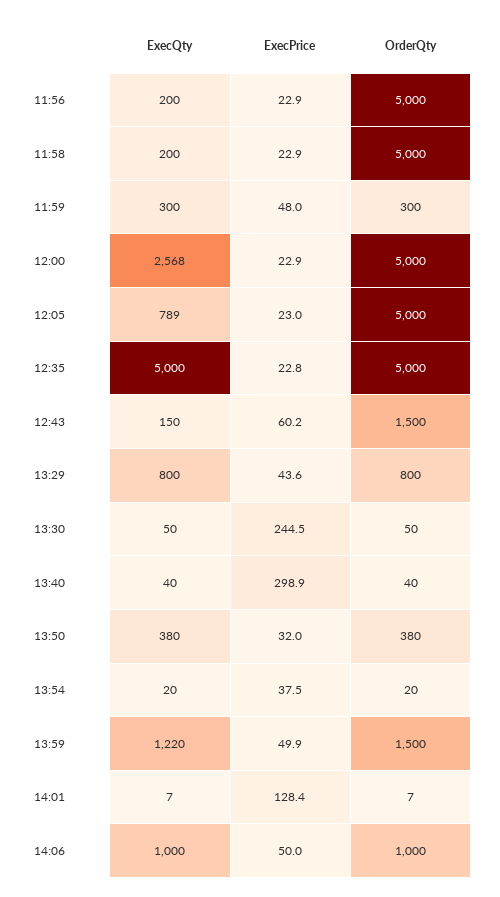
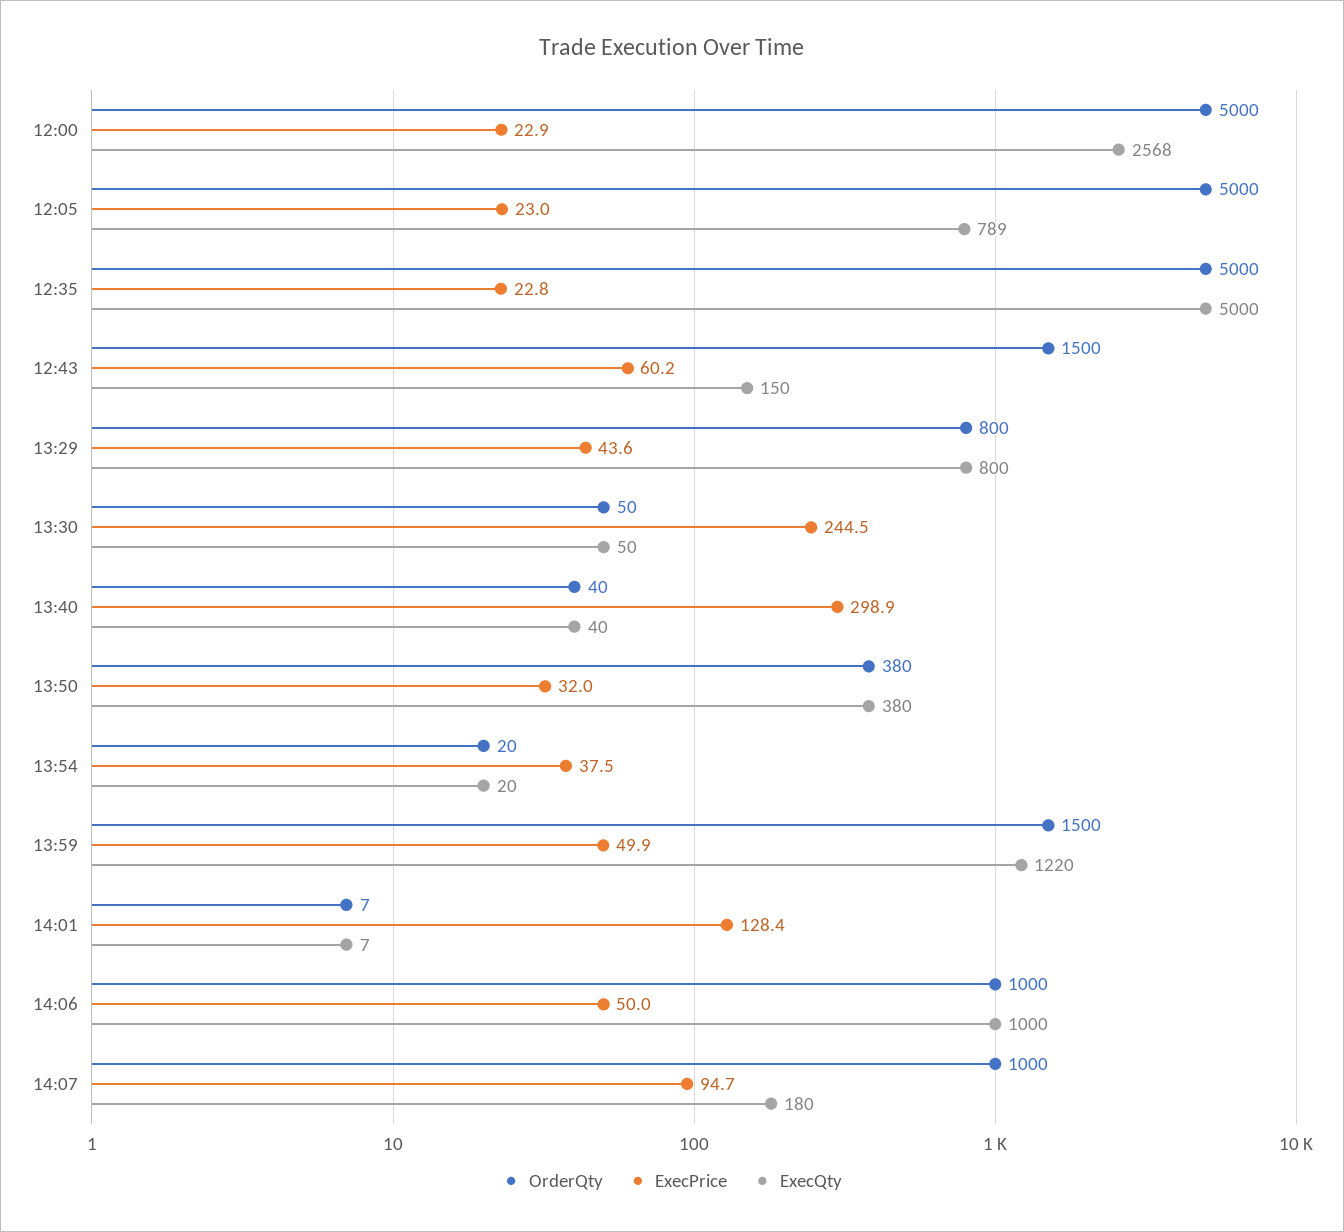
ExecQty, 11:56: 200 -> none
ExecPrice, 11:56: 22.9 -> none
OrderQty, 11:56: 5000 -> none
ExecQty, 11:58: 200 -> none
ExecPrice, 11:58: 22.9 -> none
OrderQty, 11:58: 5000 -> none
ExecQty, 11:59: 300 -> none
ExecPrice, 11:59: 48 -> none
OrderQty, 11:59: 300 -> none
OrderQty, 14:07: none -> 1000
ExecPrice, 14:07: none -> 94.7
ExecQty, 14:07: none -> 180

